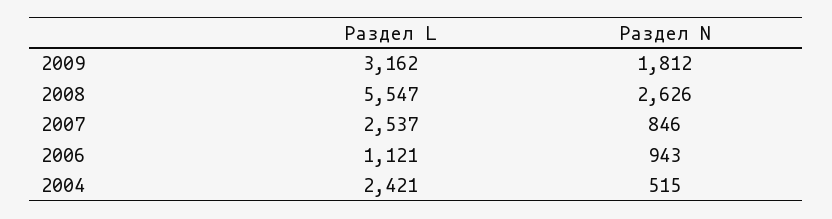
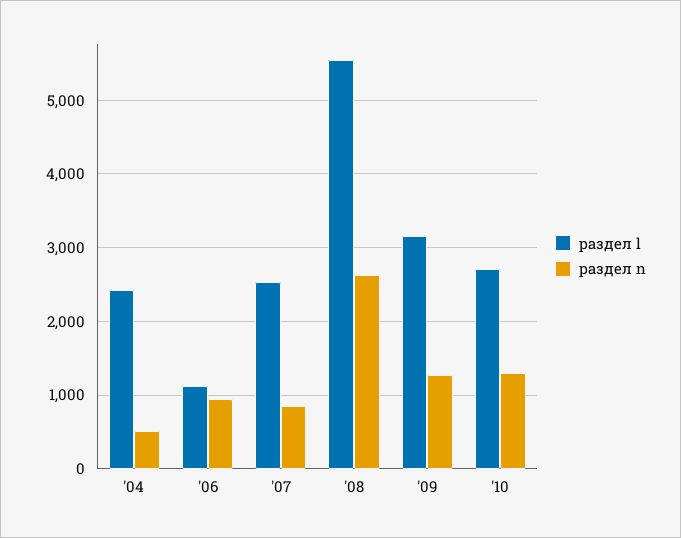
Раздел N, 2009: 1812 -> 1300
Раздел L, '10: none -> 2700
Раздел N, '10: none -> 1300

